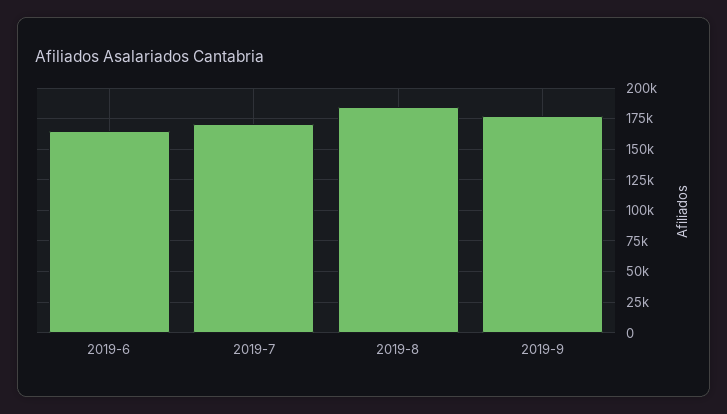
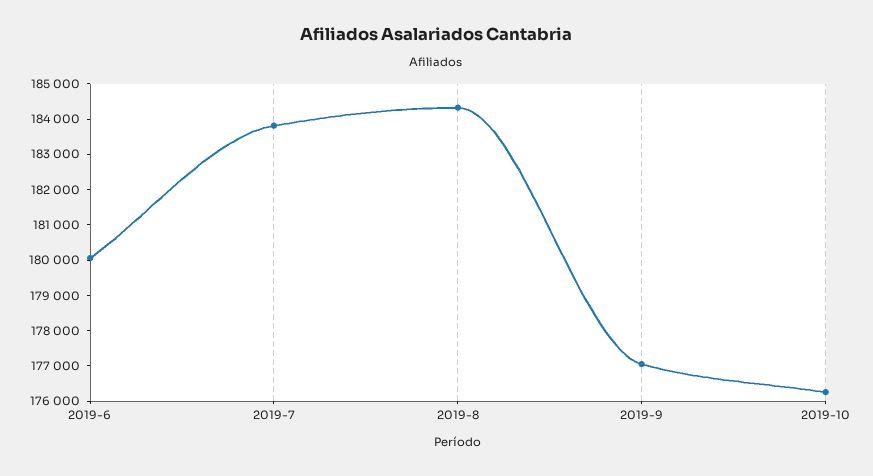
2019-6: 165000 -> 180000
2019-7: 170000 -> 183750
2019-10: none -> 176250

